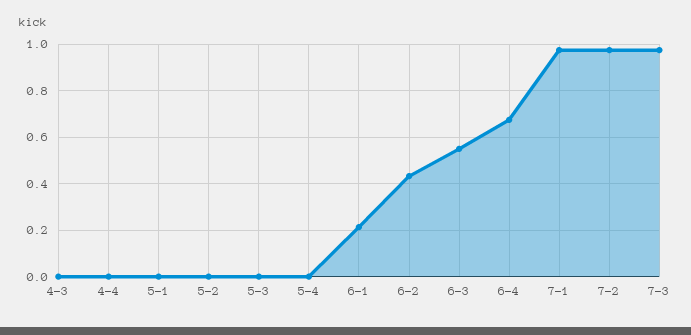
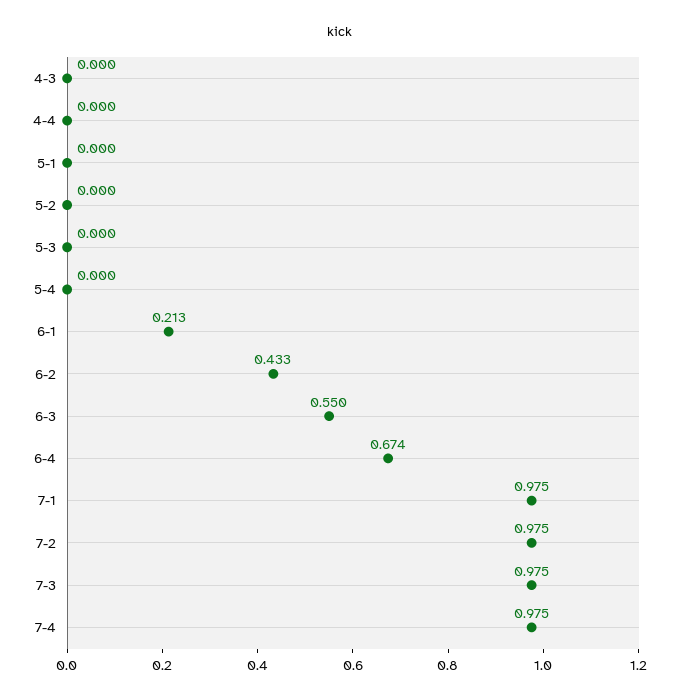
7-4: none -> 0.975

